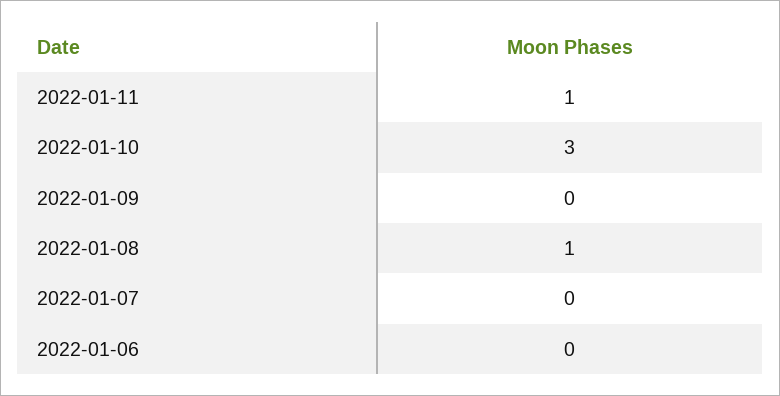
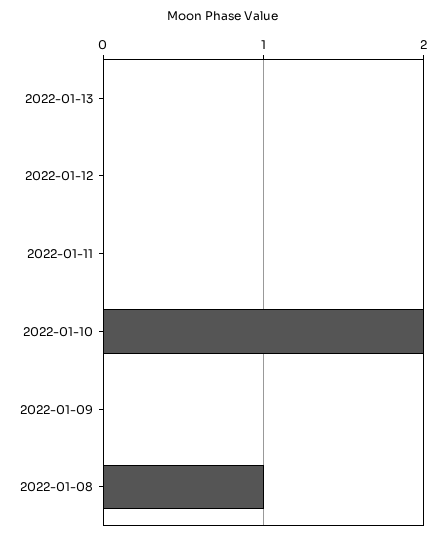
2022-01-11: 1 -> 0
2022-01-10: 3 -> 2
2022-01-07: 0 -> none
2022-01-06: 0 -> none
2022-01-13: none -> 0
2022-01-12: none -> 0

